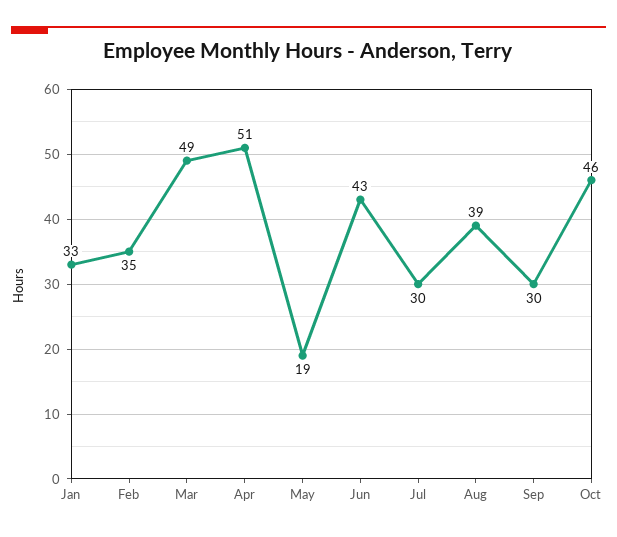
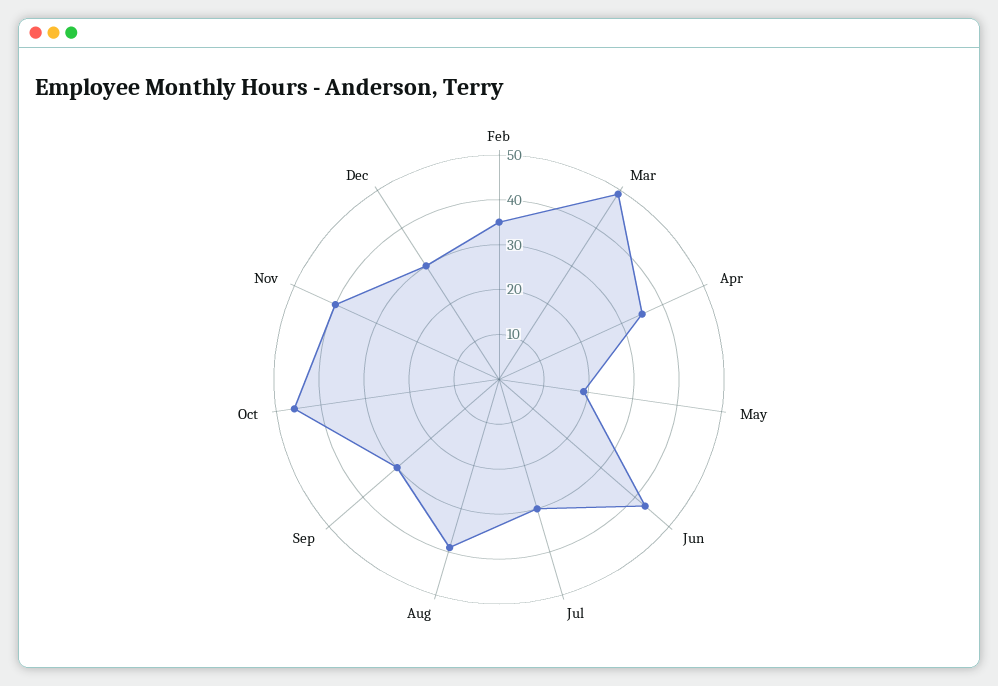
Jan: 33 -> none
Apr: 51 -> 35
Nov: none -> 40
Dec: none -> 30

